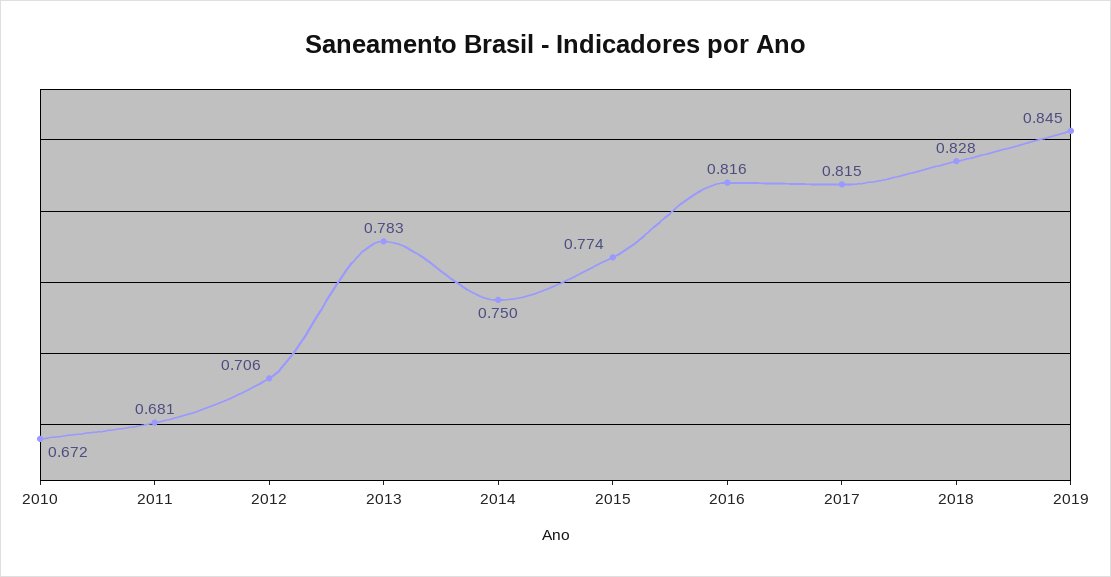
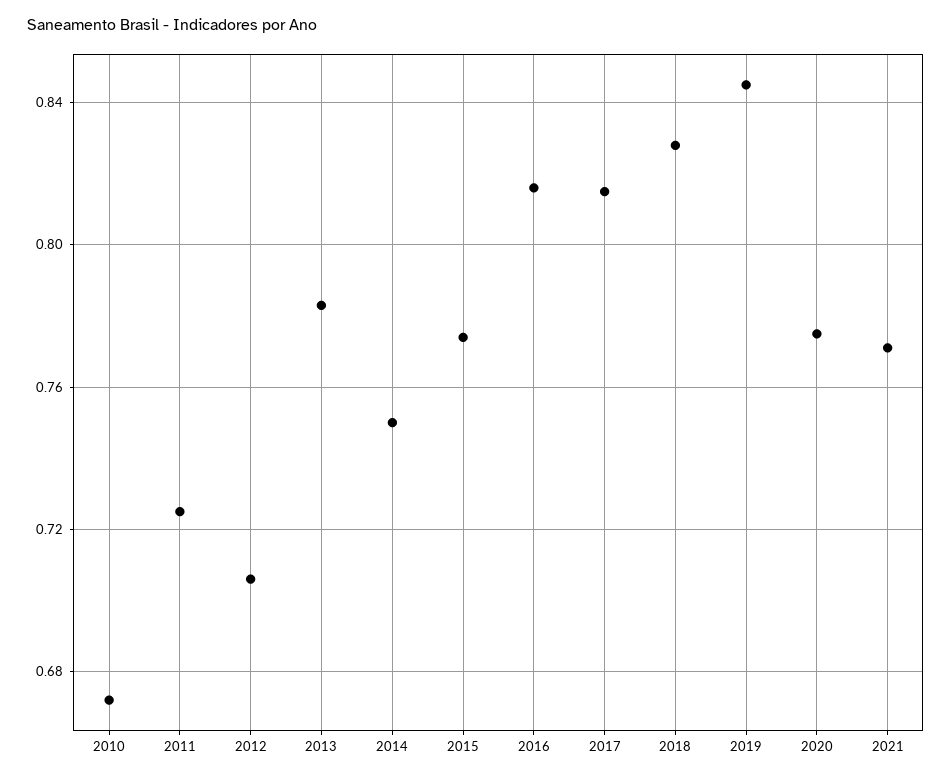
2011: 0.681 -> 0.725
2020: none -> 0.775
2021: none -> 0.77

